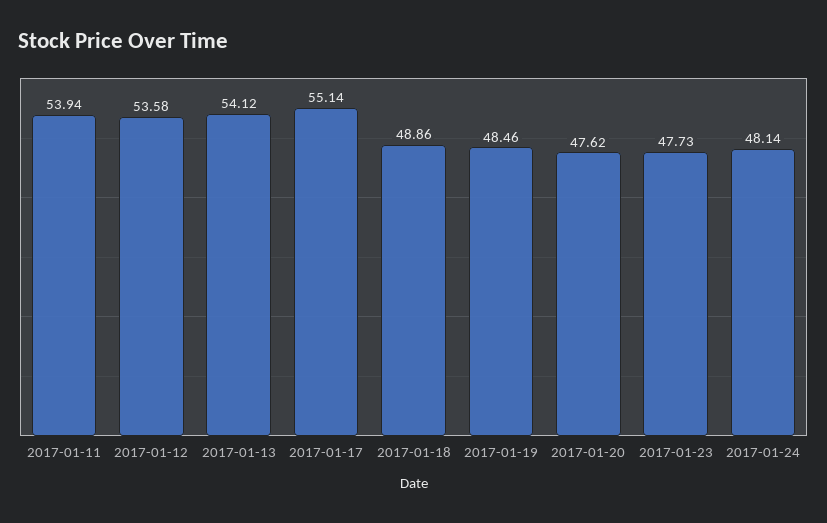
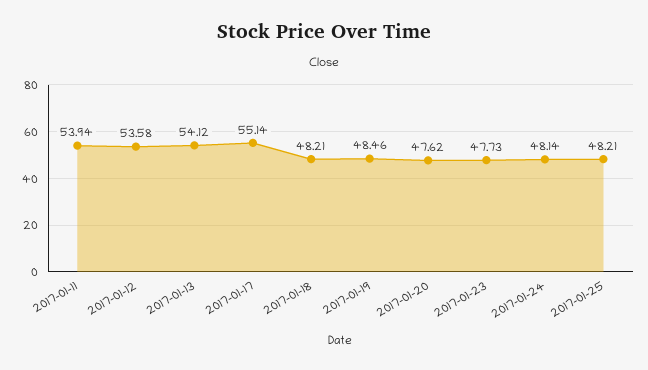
2017-01-18: 48.86 -> 48.21
2017-01-25: none -> 48.21

